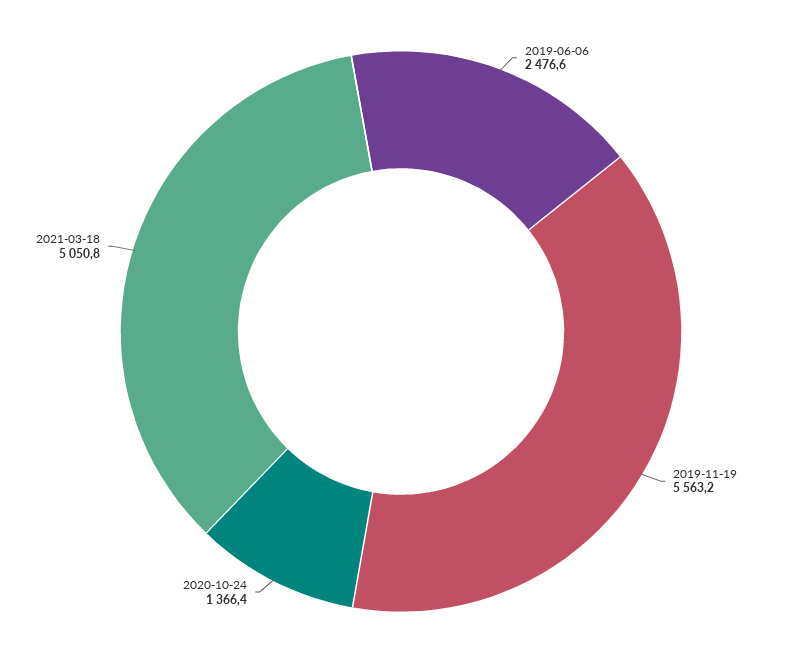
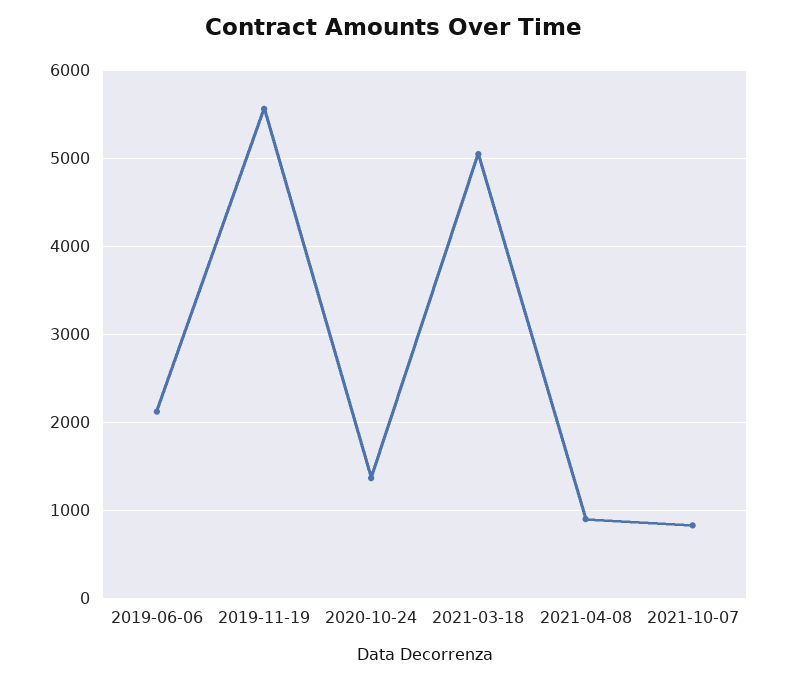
2019-06-06: 2476.6 -> 2100
2021-04-08: none -> 900
2021-10-07: none -> 800

